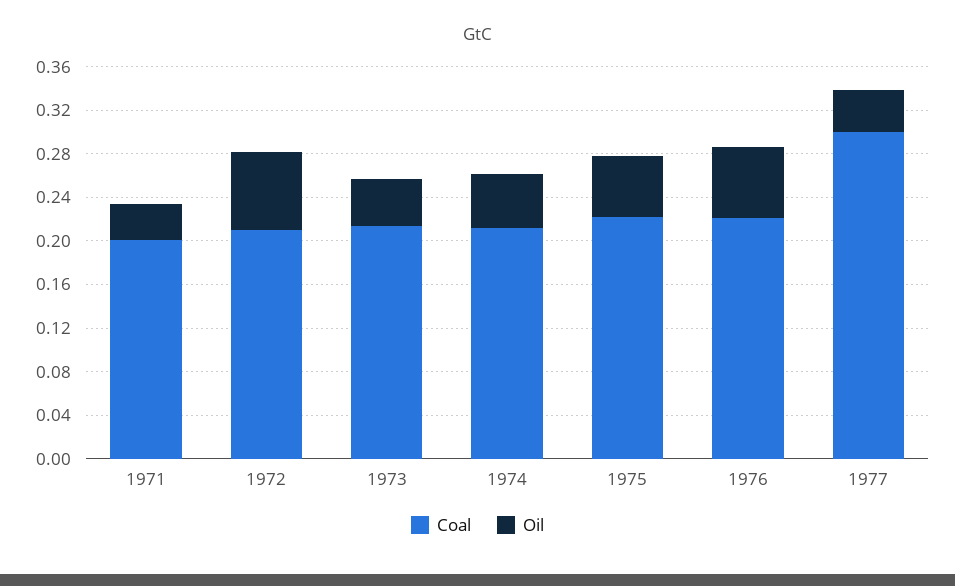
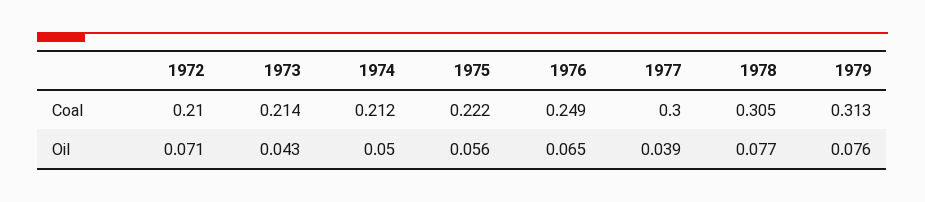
Coal, 1971: 0.2 -> none
Oil, 1971: 0.03 -> none
Coal, 1976: 0.22 -> 0.249
Coal, 1978: none -> 0.305
Coal, 1979: none -> 0.313
Oil, 1978: none -> 0.077
Oil, 1979: none -> 0.076

